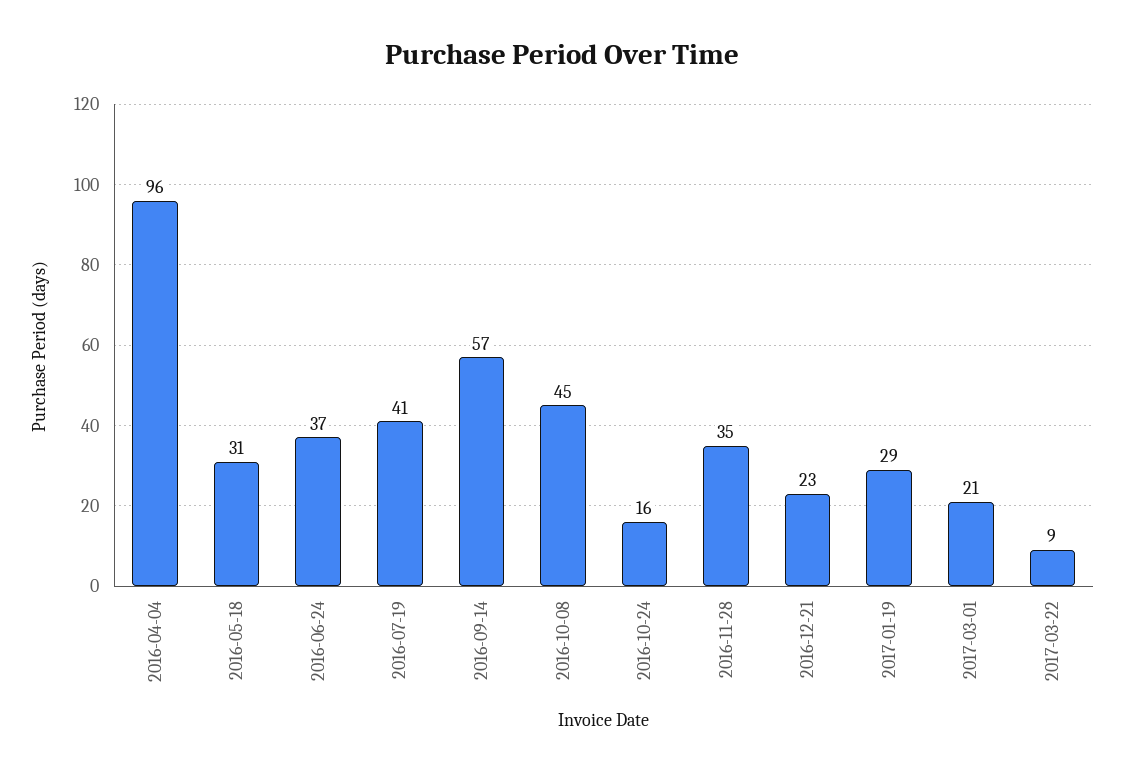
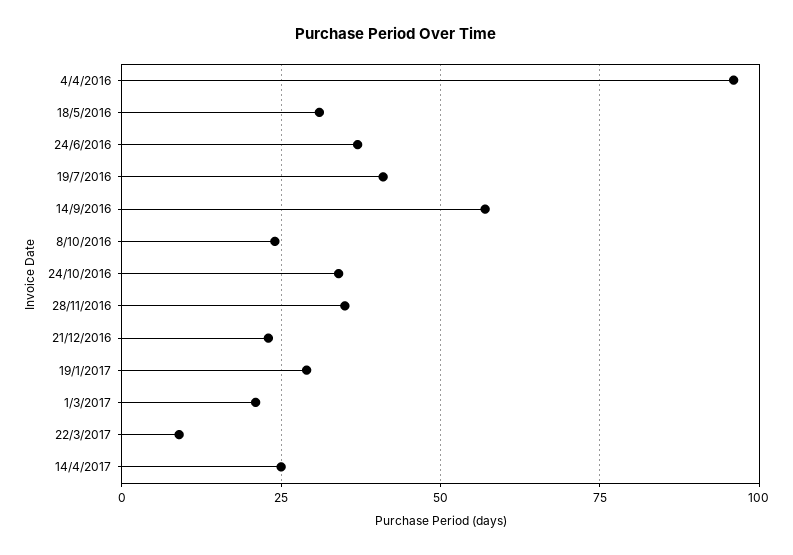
2016-10-08: 45 -> 25
2016-10-24: 16 -> 35
14/4/2017: none -> 25

